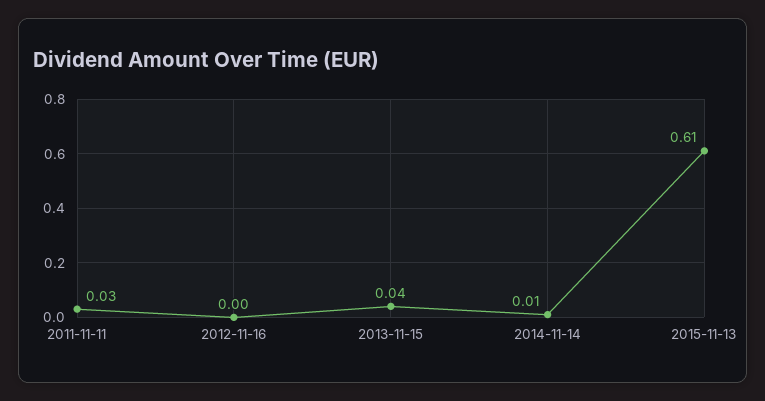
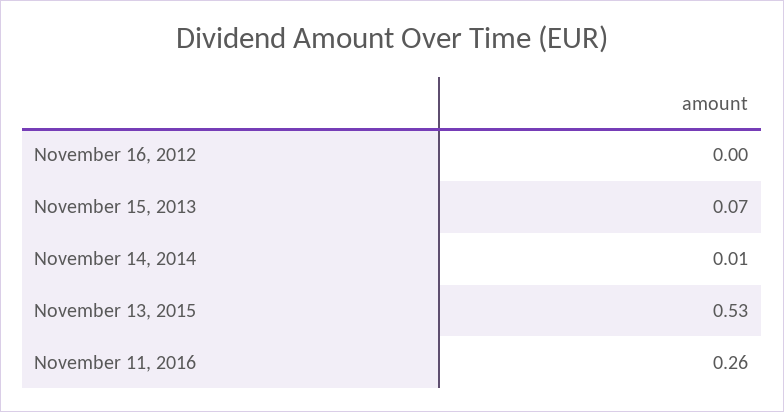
2011-11-11: 0.03 -> none
2013-11-15: 0.04 -> 0.07
2015-11-13: 0.61 -> 0.53
November 11, 2016: none -> 0.26

